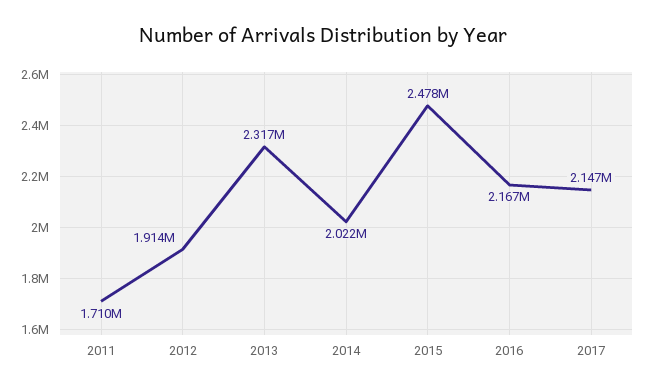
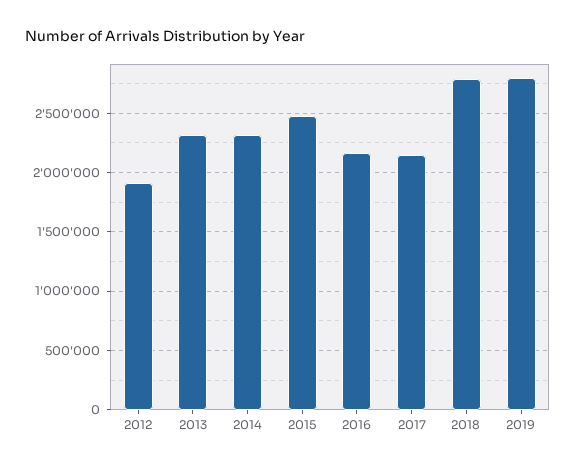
2011: 1710000 -> none
2014: 2022000 -> 2300000
2018: none -> 2800000
2019: none -> 2800000

